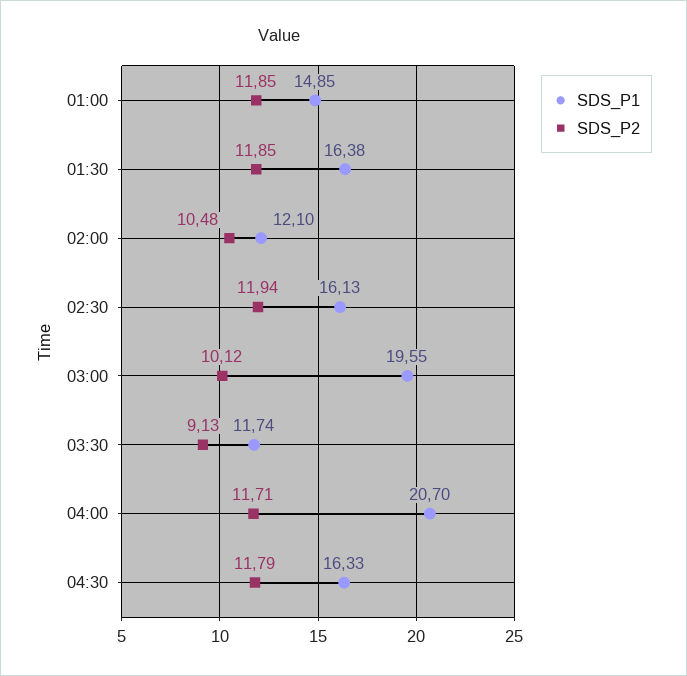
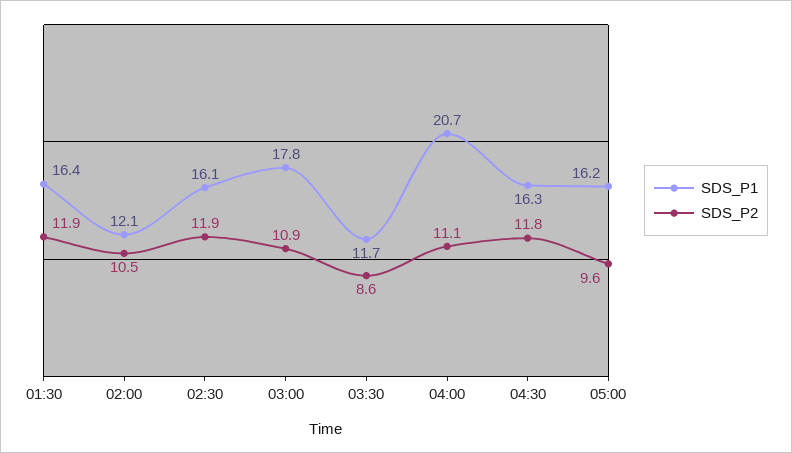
SDS_P1, 01:00: 14.85 -> none
SDS_P2, 01:00: 11.85 -> none
SDS_P1, 03:00: 19.55 -> 17.8
SDS_P2, 03:00: 10.12 -> 10.9
SDS_P2, 03:30: 9.13 -> 8.6
SDS_P2, 04:00: 11.71 -> 11.1
SDS_P1, 05:00: none -> 16.2
SDS_P2, 05:00: none -> 9.6

